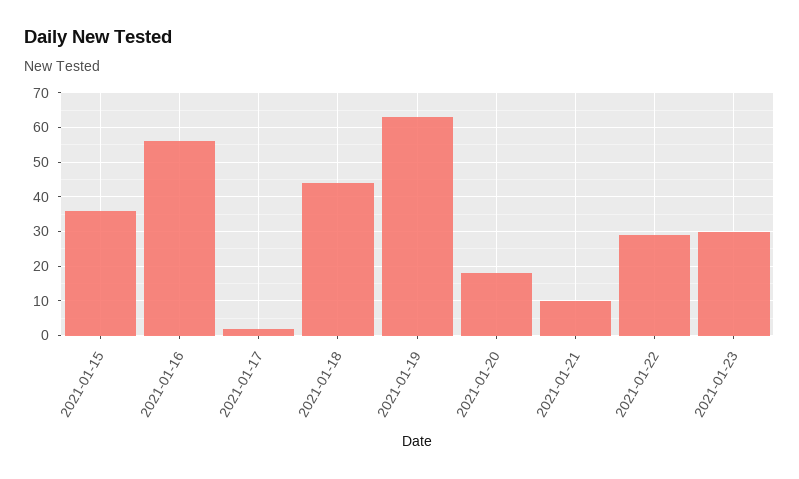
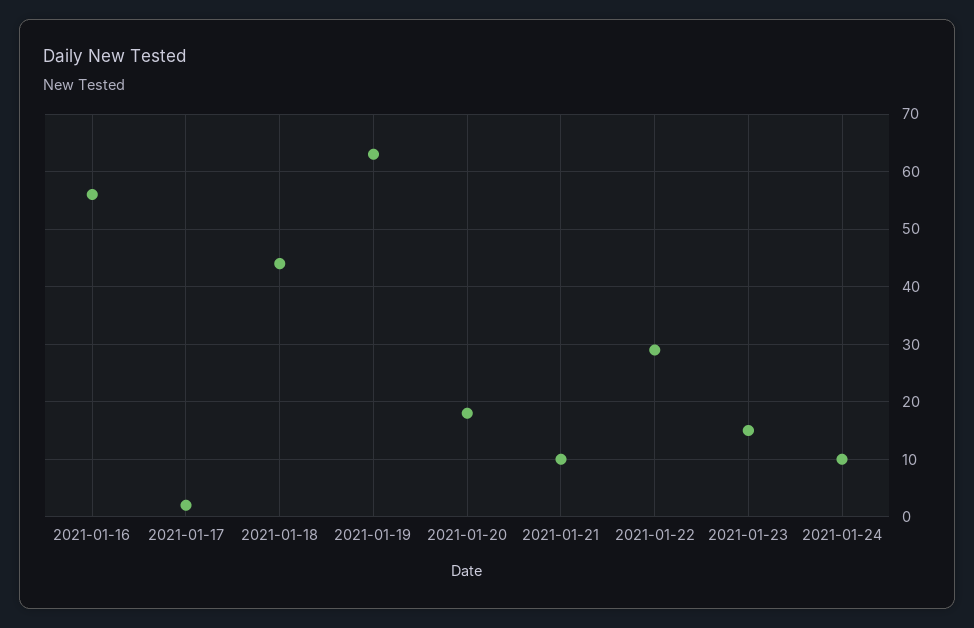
2021-01-15: 35 -> none
2021-01-23: 30 -> 15
2021-01-24: none -> 10

